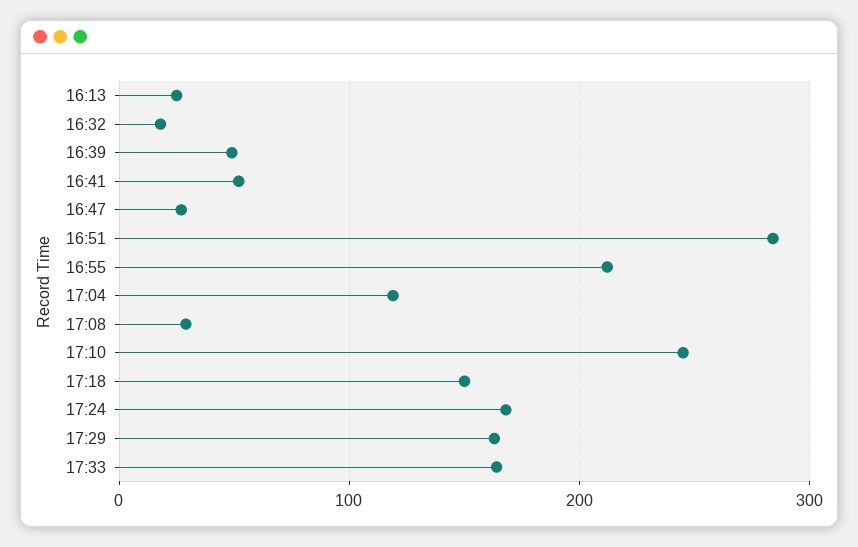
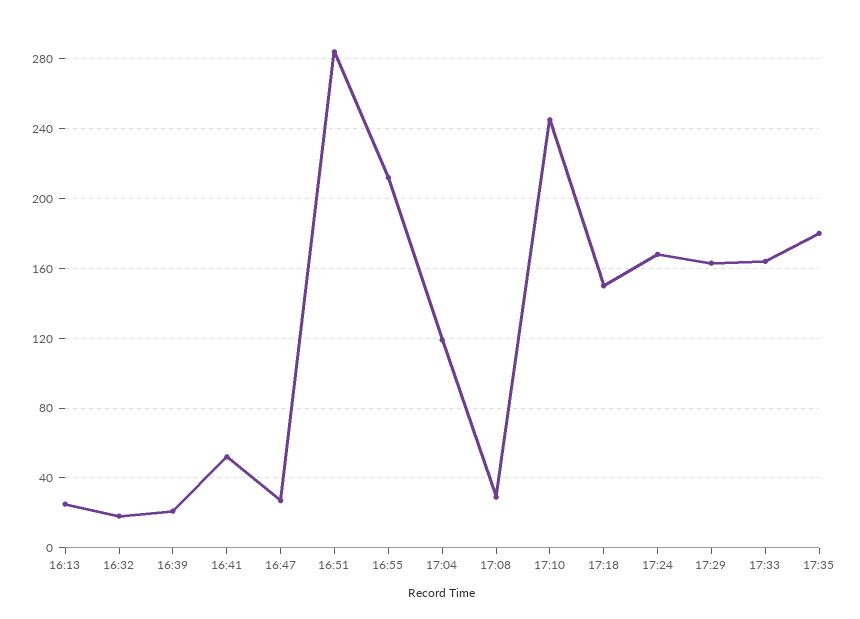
16:39: 50 -> 20
17:35: none -> 180

